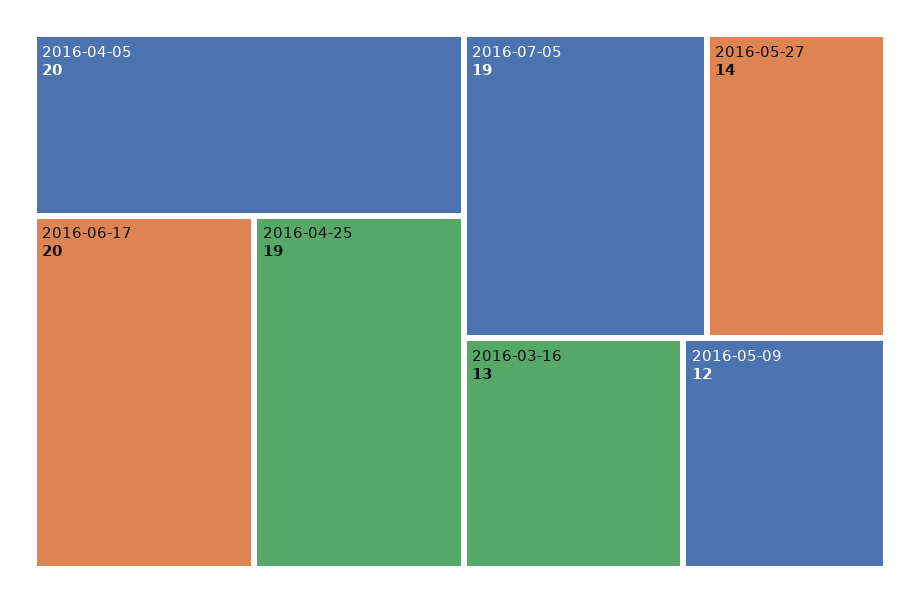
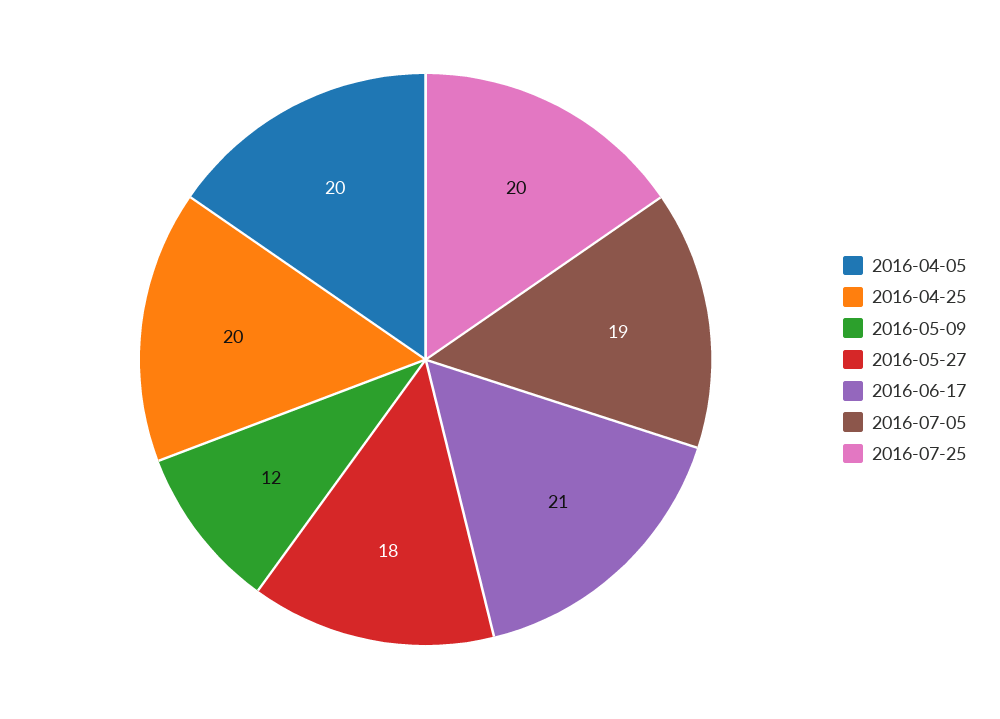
2016-06-17: 20 -> 21
2016-04-25: 19 -> 20
2016-05-27: 14 -> 18
2016-03-16: 13 -> none
2016-07-25: none -> 20

